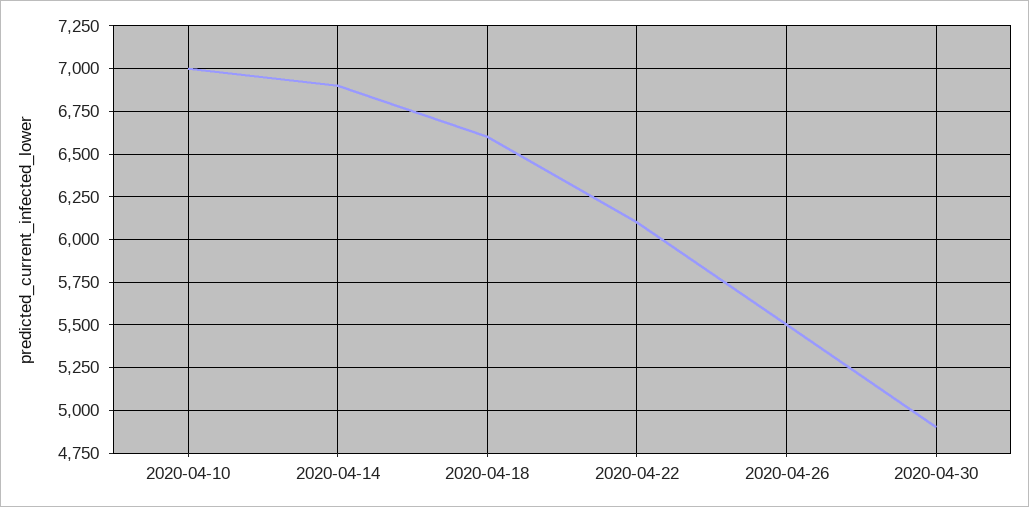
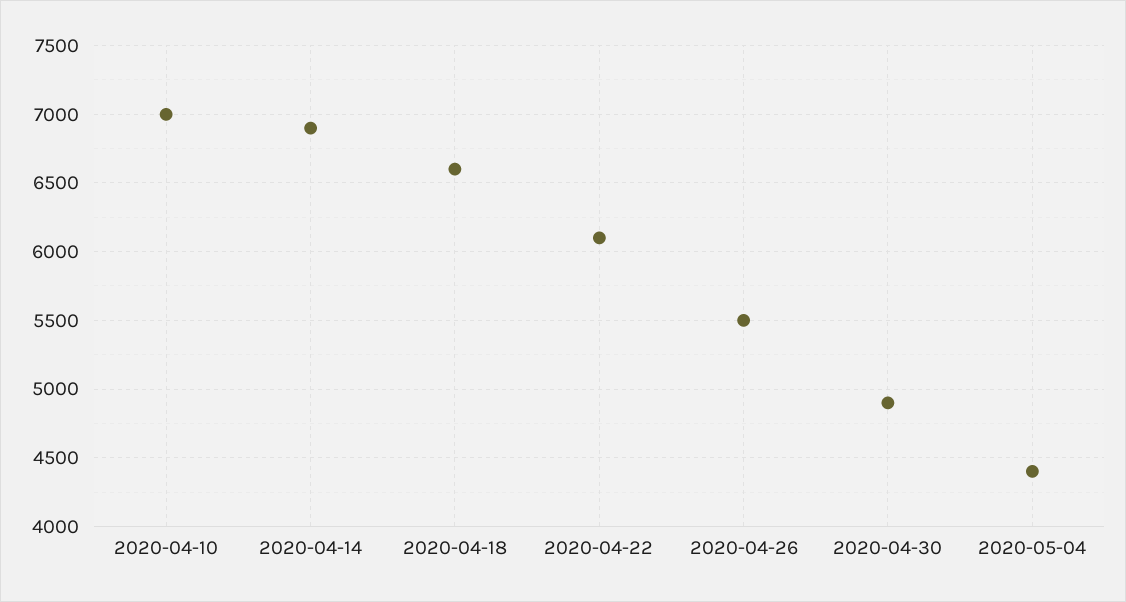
2020-05-04: none -> 4400

